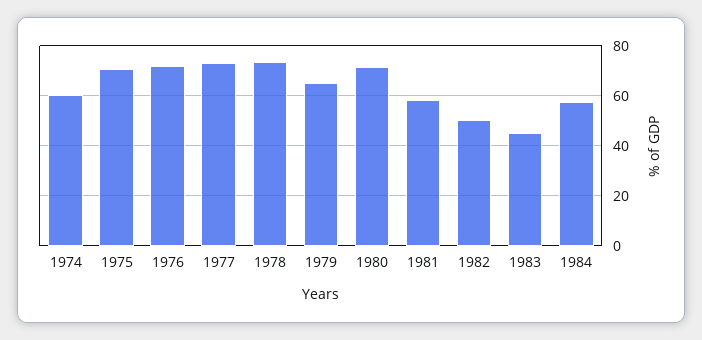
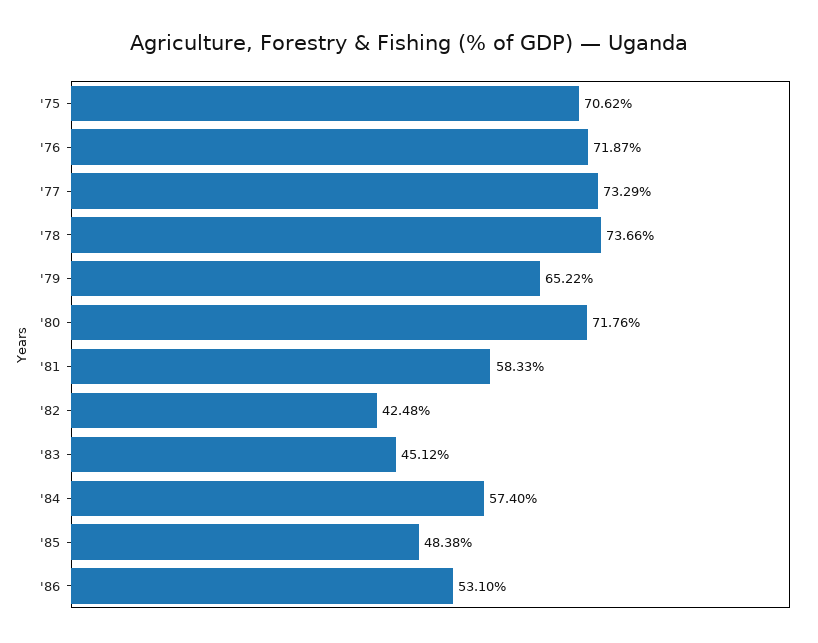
1974: 60 -> none
1982: 50 -> 42.48
'85: none -> 48.38
'86: none -> 53.1

